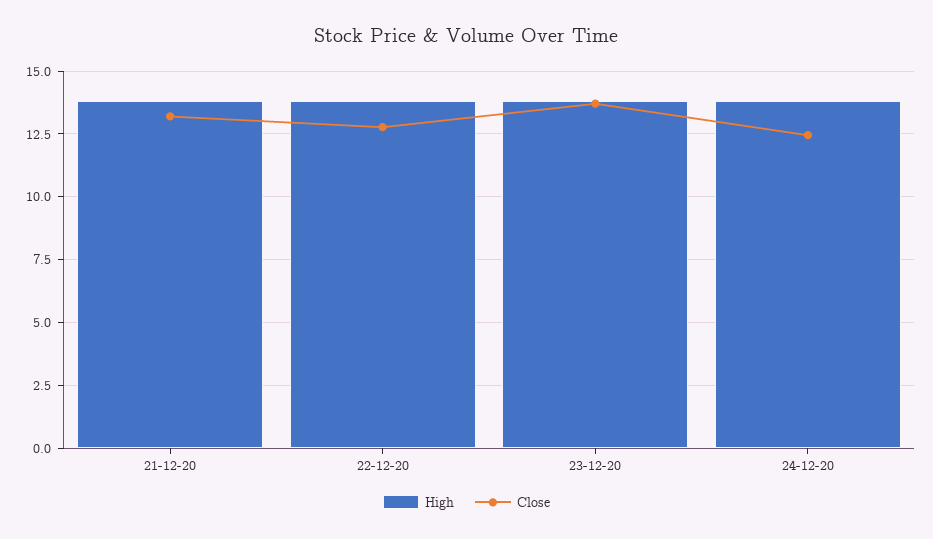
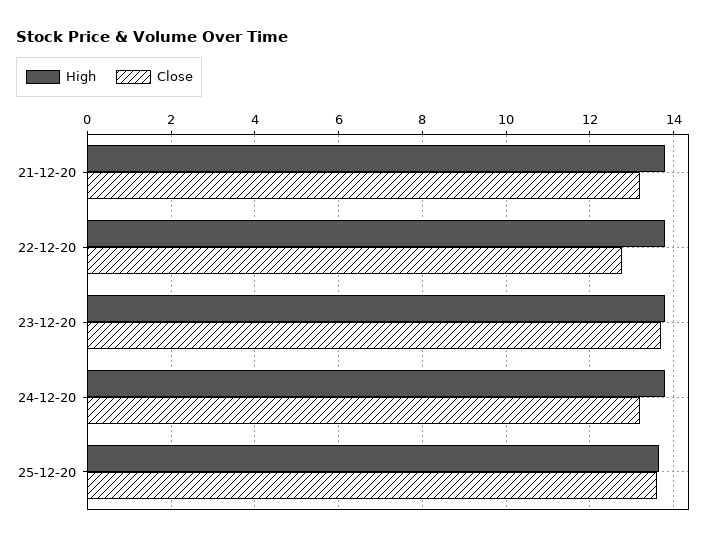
Close, 24-12-20: 12.5 -> 13.2
High, 25-12-20: none -> 13.6
Close, 25-12-20: none -> 13.6

